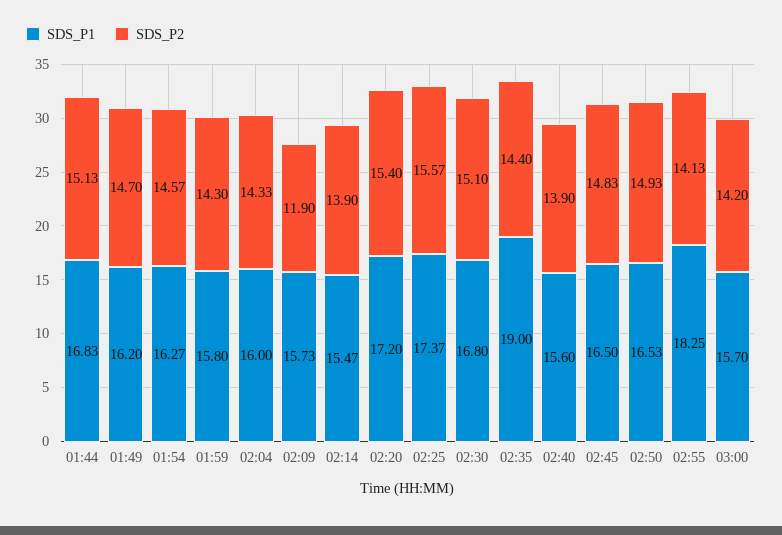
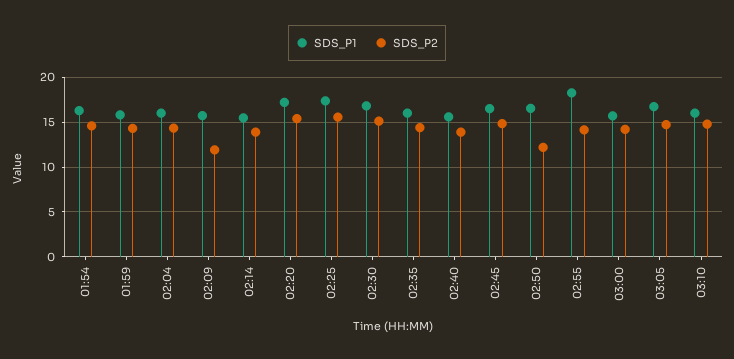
SDS_P1, 01:44: 16.83 -> none
SDS_P2, 01:44: 15.13 -> none
SDS_P1, 01:49: 16.2 -> none
SDS_P2, 01:49: 14.7 -> none
SDS_P1, 02:35: 19 -> 16
SDS_P2, 02:50: 14.93 -> 12
SDS_P1, 03:05: none -> 17
SDS_P2, 03:05: none -> 15
SDS_P1, 03:10: none -> 16
SDS_P2, 03:10: none -> 15

